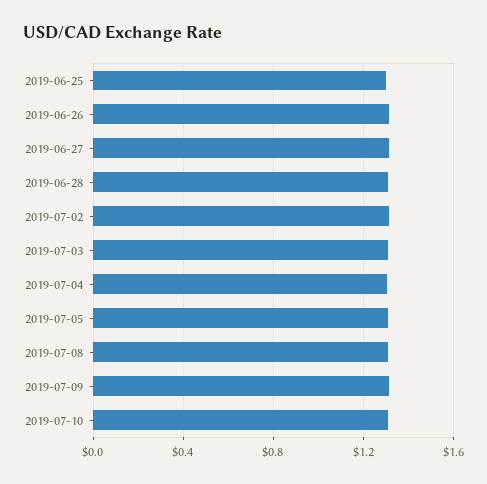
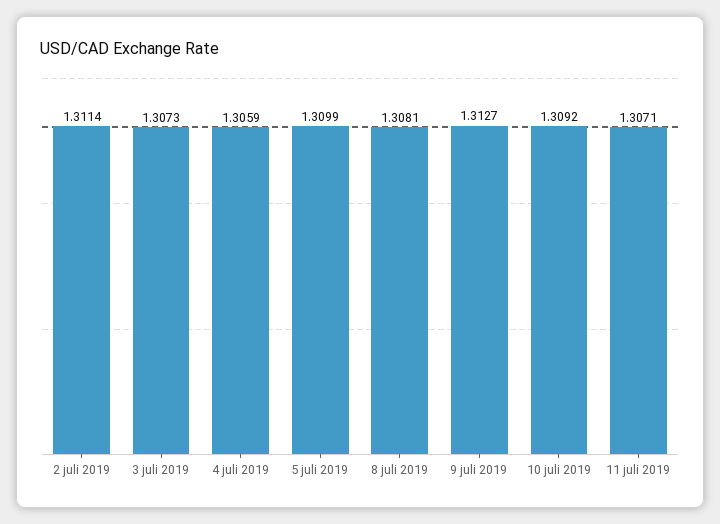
2019-06-25: 1.3 -> none
2019-06-26: 1.3 -> none
2019-06-27: 1.3 -> none
2019-06-28: 1.3 -> none
11 juli 2019: none -> 1.3071

